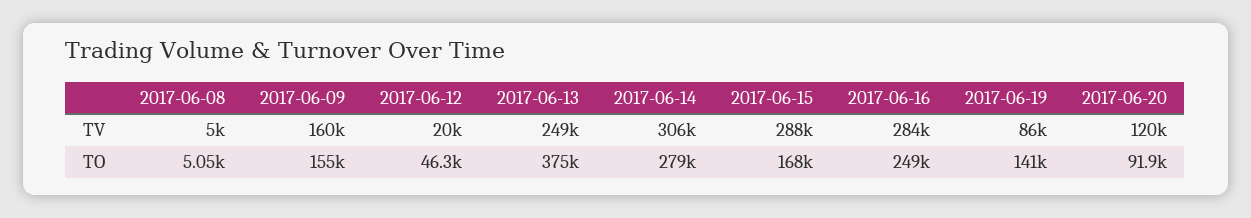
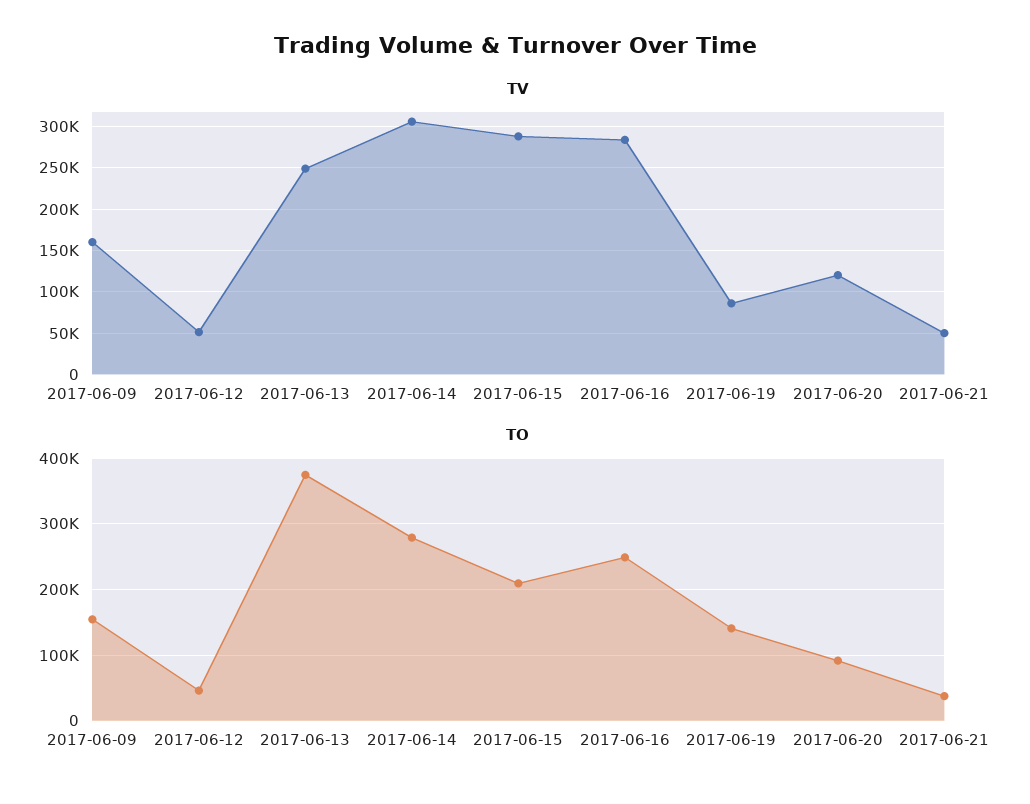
TV, 2017-06-08: 5000 -> none
TV, 2017-06-12: 20000 -> 50000
TO, 2017-06-08: 5050 -> none
TO, 2017-06-15: 168000 -> 210000
TV, 2017-06-21: none -> 50000
TO, 2017-06-21: none -> 40000

